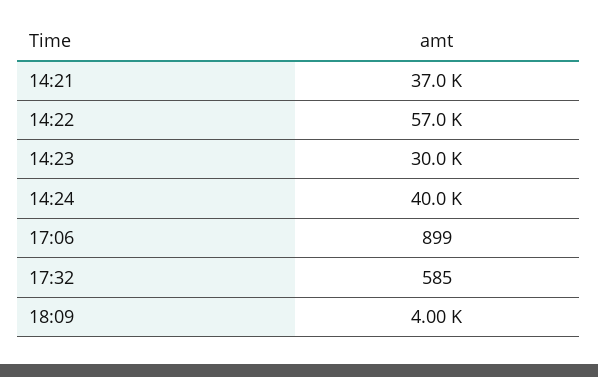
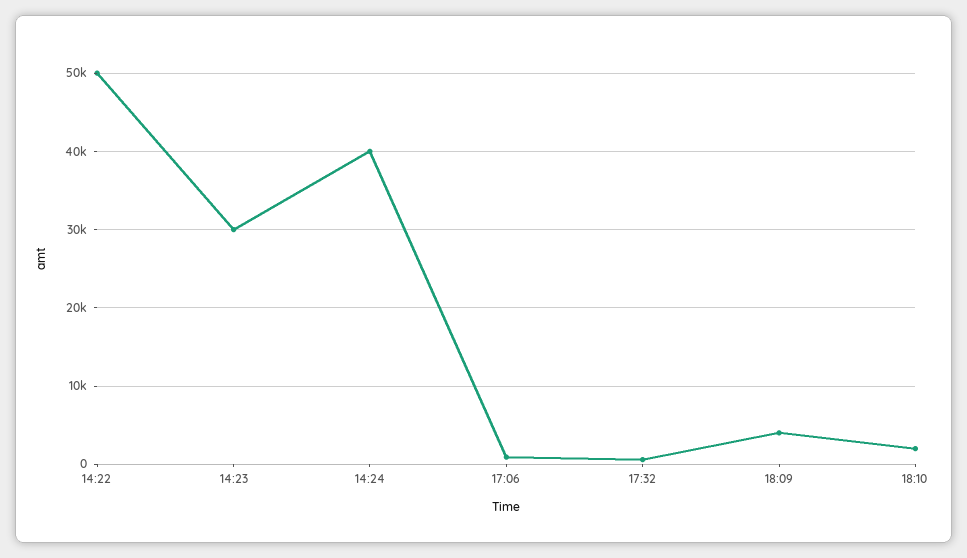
14:21: 37000 -> none
14:22: 57000 -> 50000
18:10: none -> 2000

